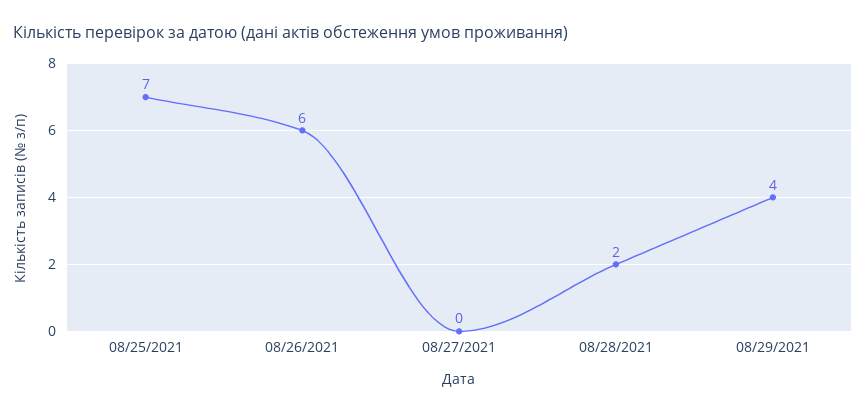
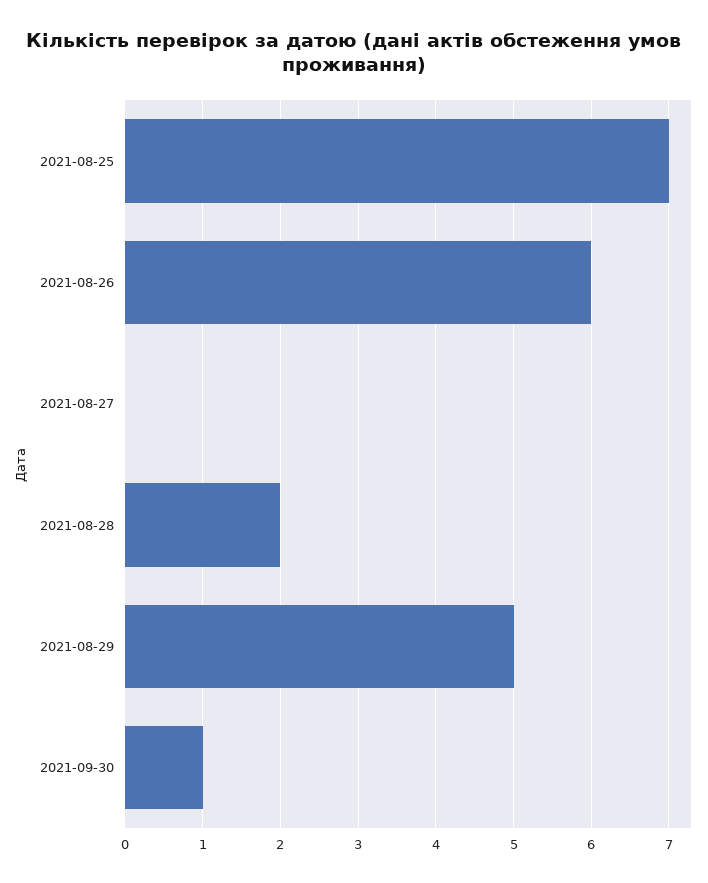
08/29/2021: 4 -> 5
2021-09-30: none -> 1

